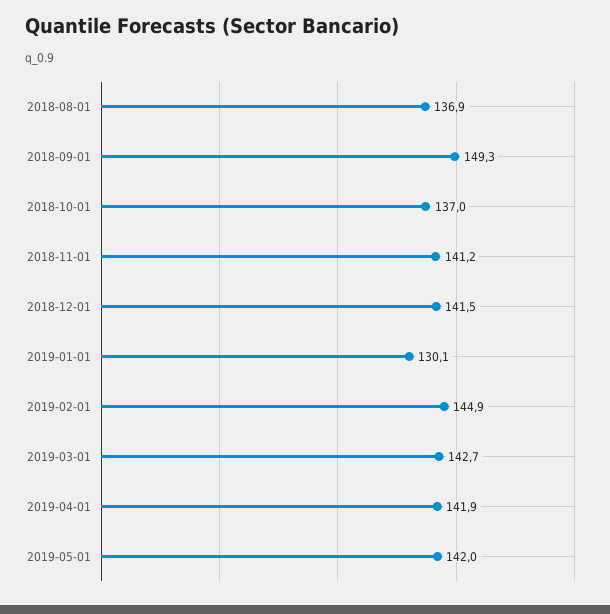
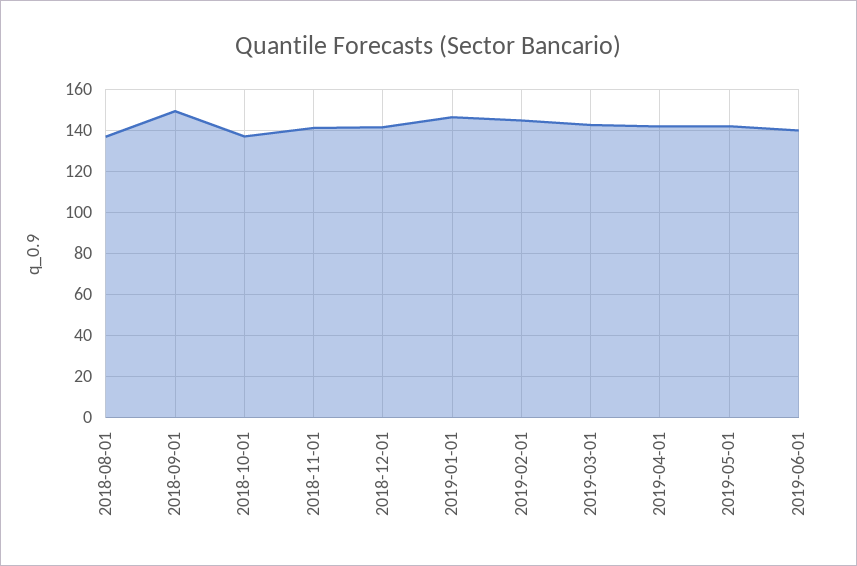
2019-01-01: 130.1 -> 145
2019-06-01: none -> 140

